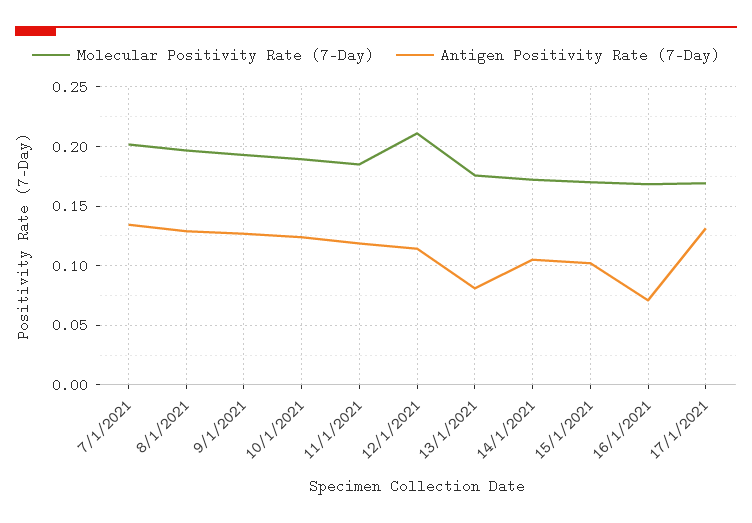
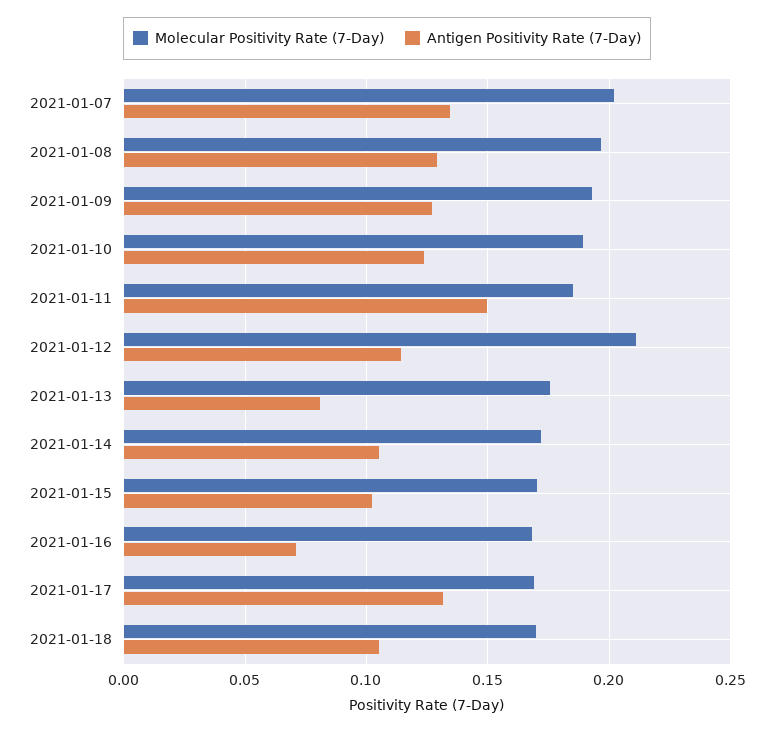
Antigen Positivity Rate (7-Day), 11/1/2021: 0.12 -> 0.15
Molecular Positivity Rate (7-Day), 2021-01-18: none -> 0.17
Antigen Positivity Rate (7-Day), 2021-01-18: none -> 0.105

